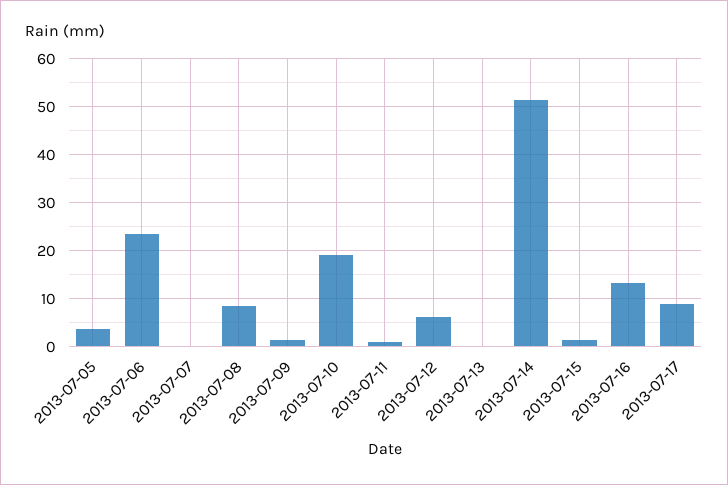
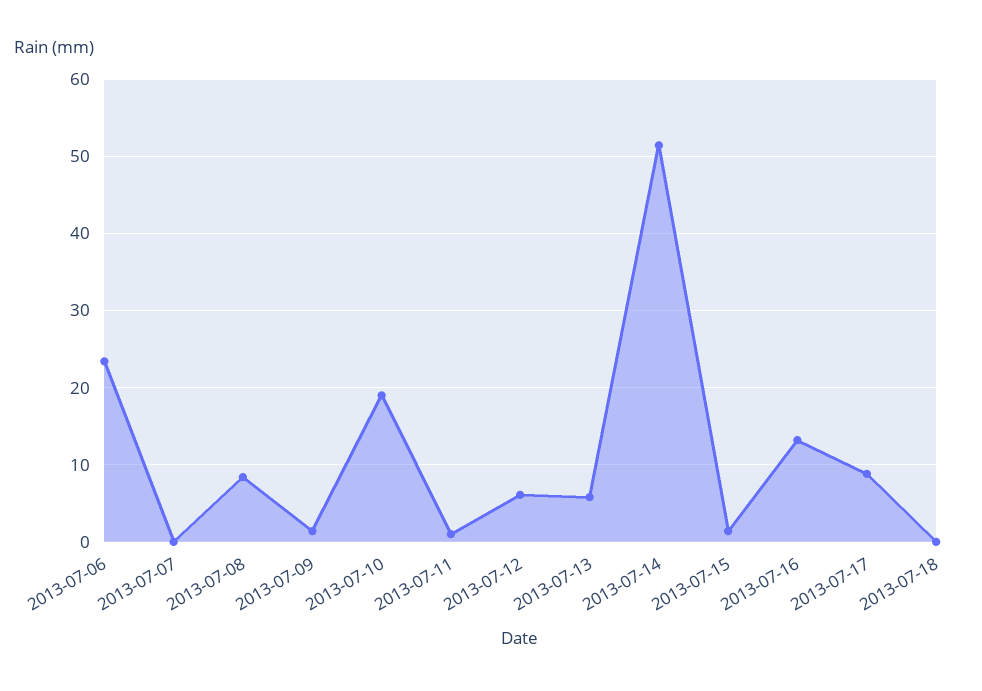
2013-07-05: 4 -> none
2013-07-13: 0 -> 6
2013-07-18: none -> 0

